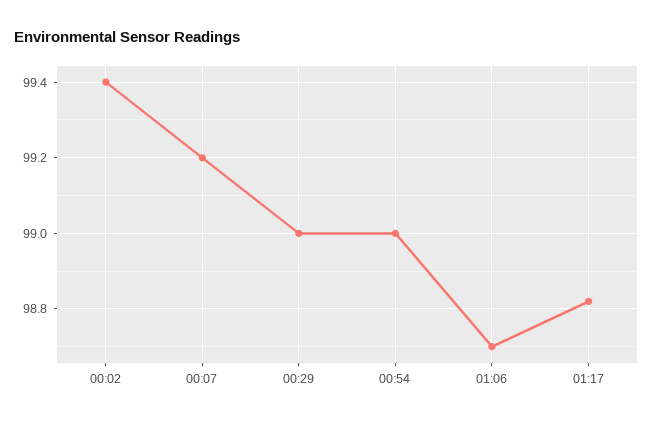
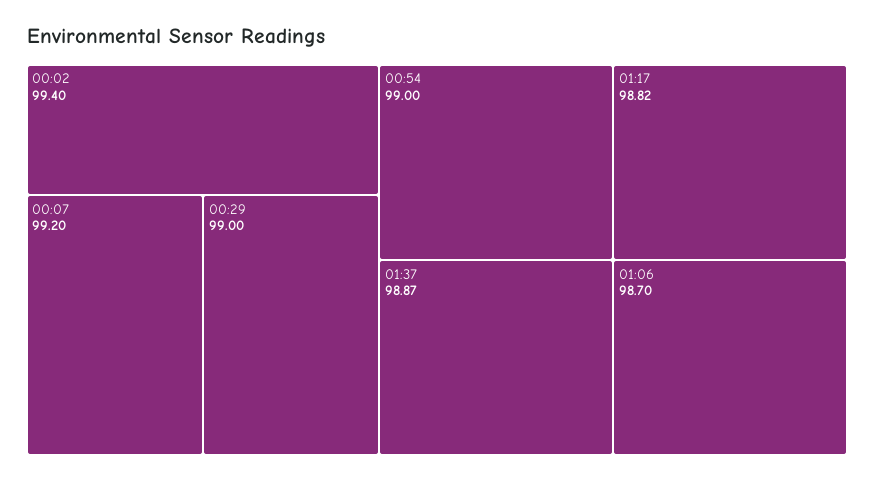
01:37: none -> 98.87

